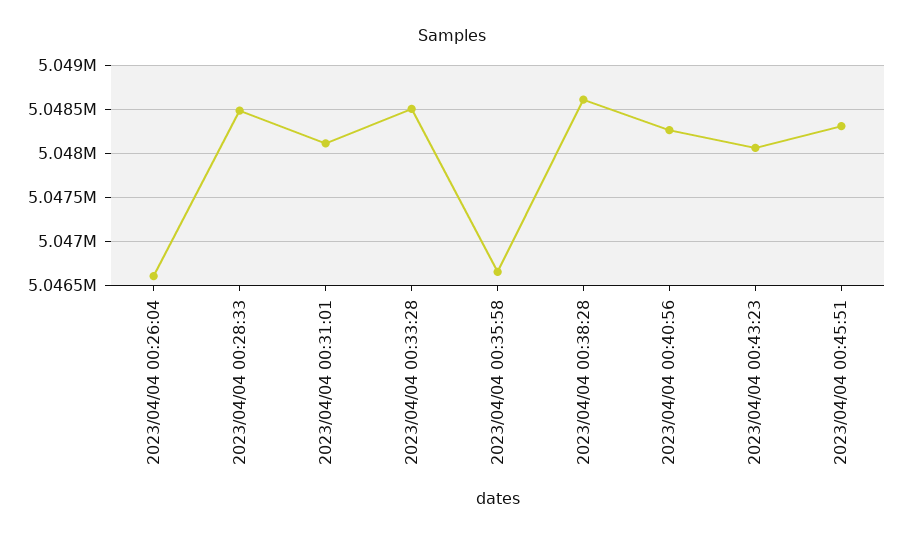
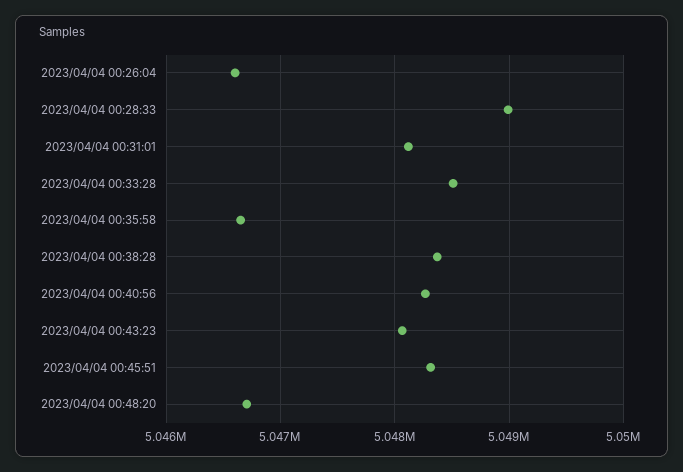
2023/04/04 00:28:33: 5048500 -> 5049000
2023/04/04 00:38:28: 5048600 -> 5048400
2023/04/04 00:48:20: none -> 5046700

